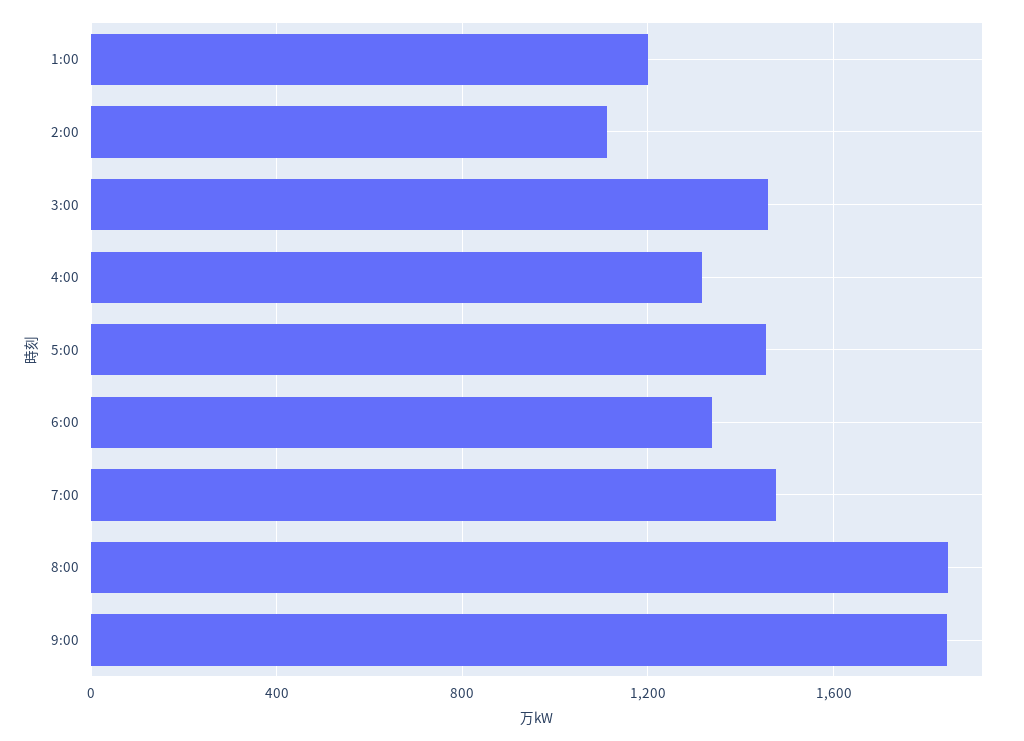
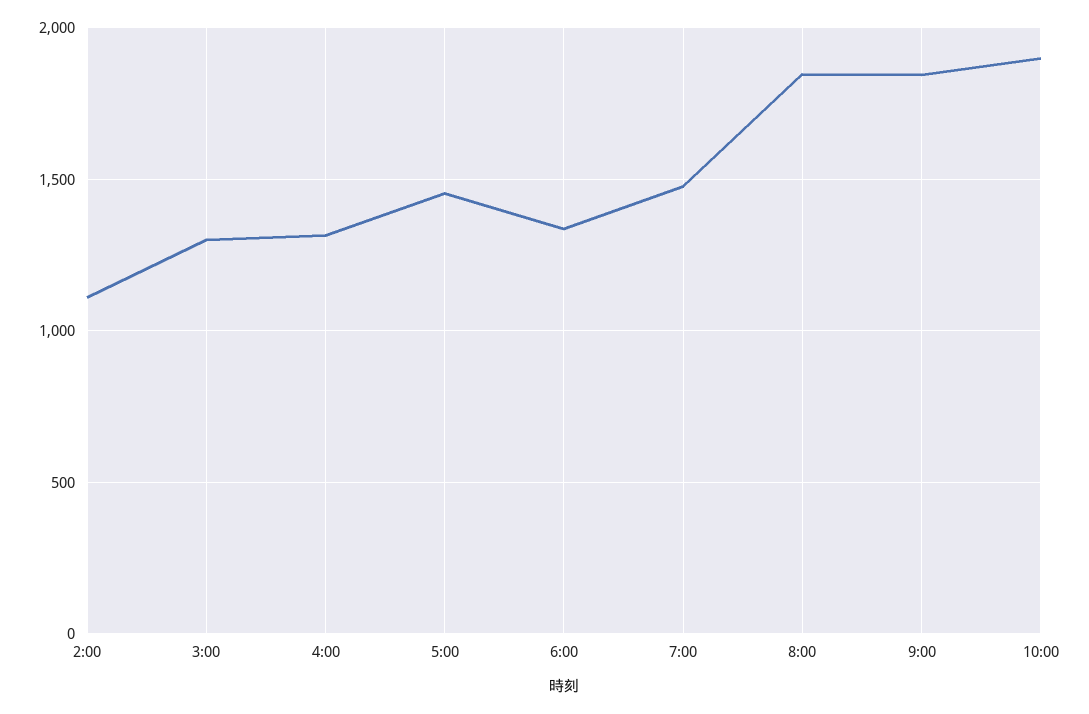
1:00: 1200 -> none
3:00: 1450 -> 1300
10:00: none -> 1900

